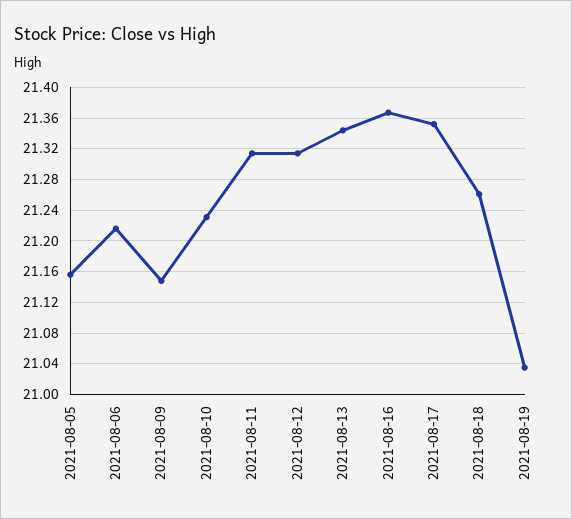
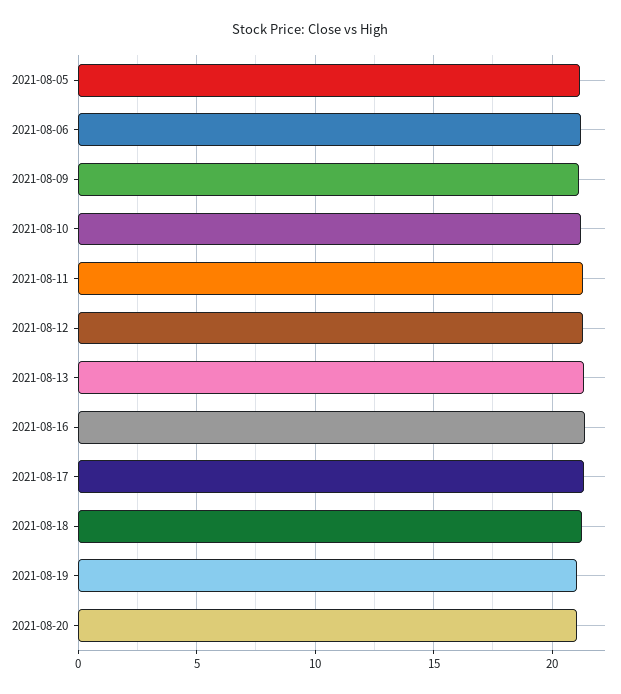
2021-08-20: none -> 21

